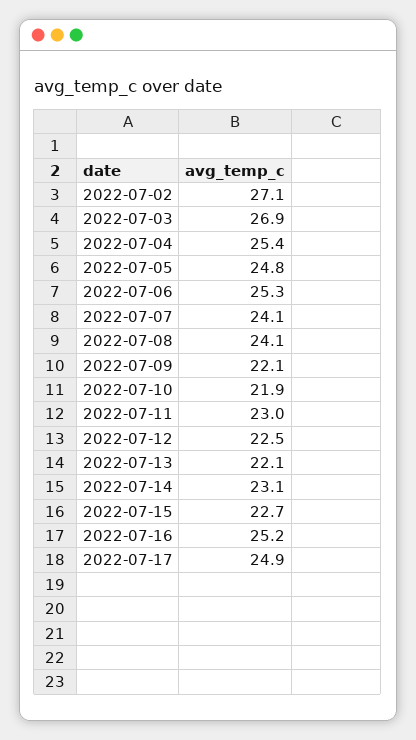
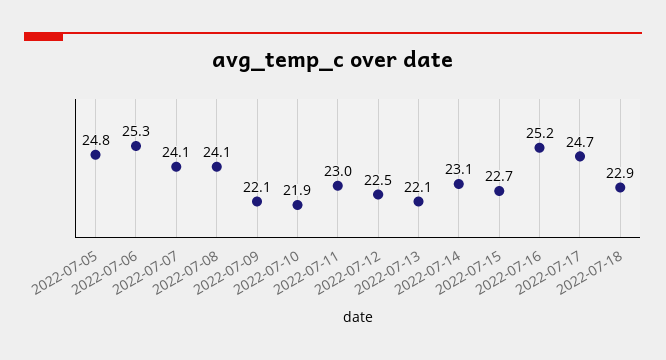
2022-07-02: 27.1 -> none
2022-07-03: 26.9 -> none
2022-07-04: 25.4 -> none
2022-07-17: 24.9 -> 24.7
2022-07-18: none -> 22.9

